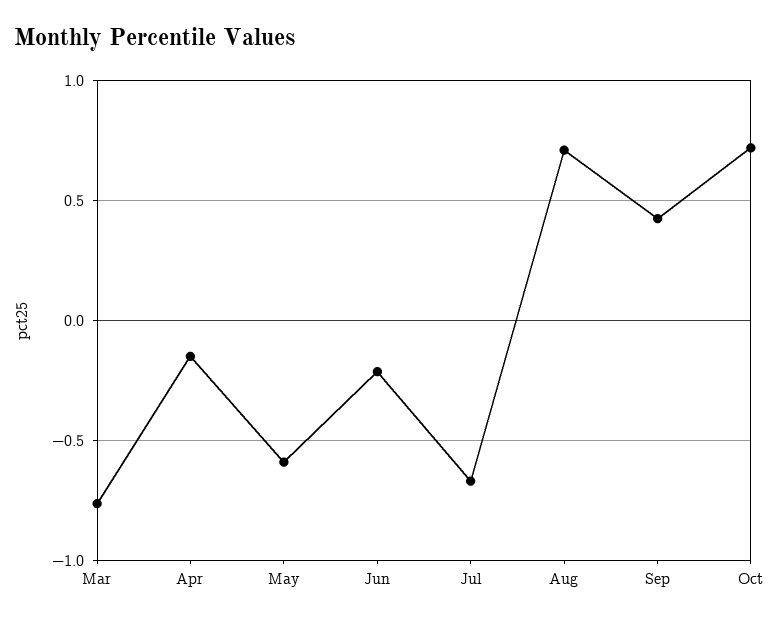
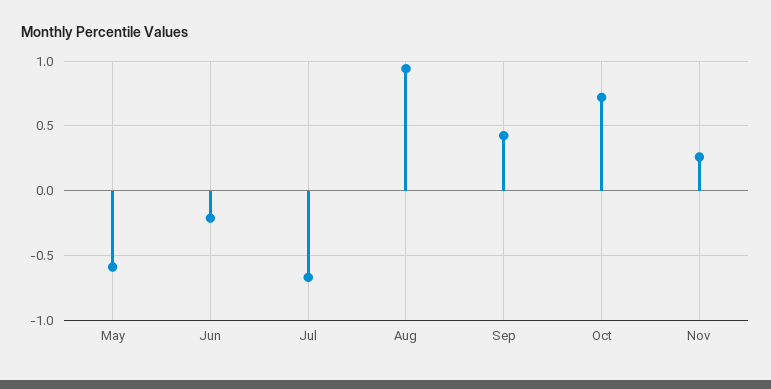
Mar: -0.75 -> none
Apr: -0.15 -> none
Aug: 0.7 -> 0.95
Nov: none -> 0.25

